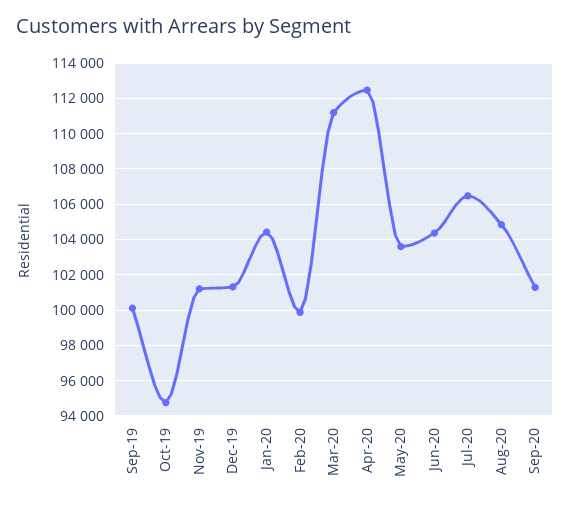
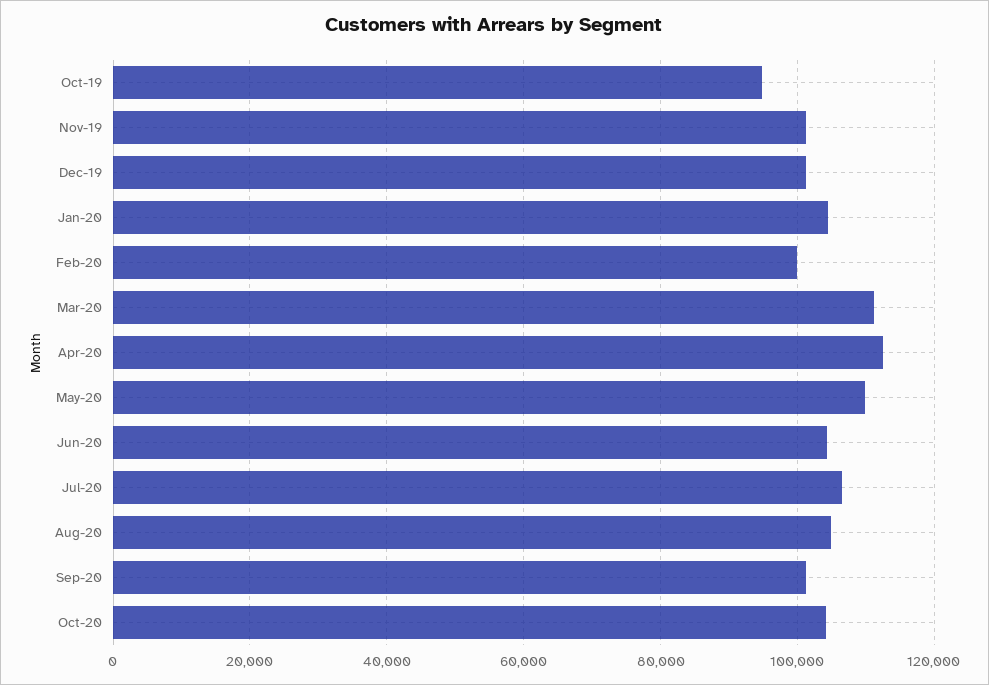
Sep-19: 100000 -> none
May-20: 103500 -> 110000
Oct-20: none -> 104000

